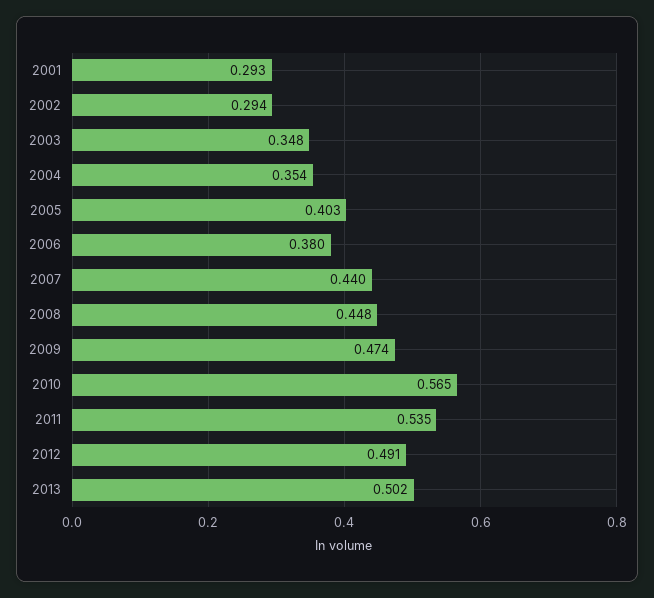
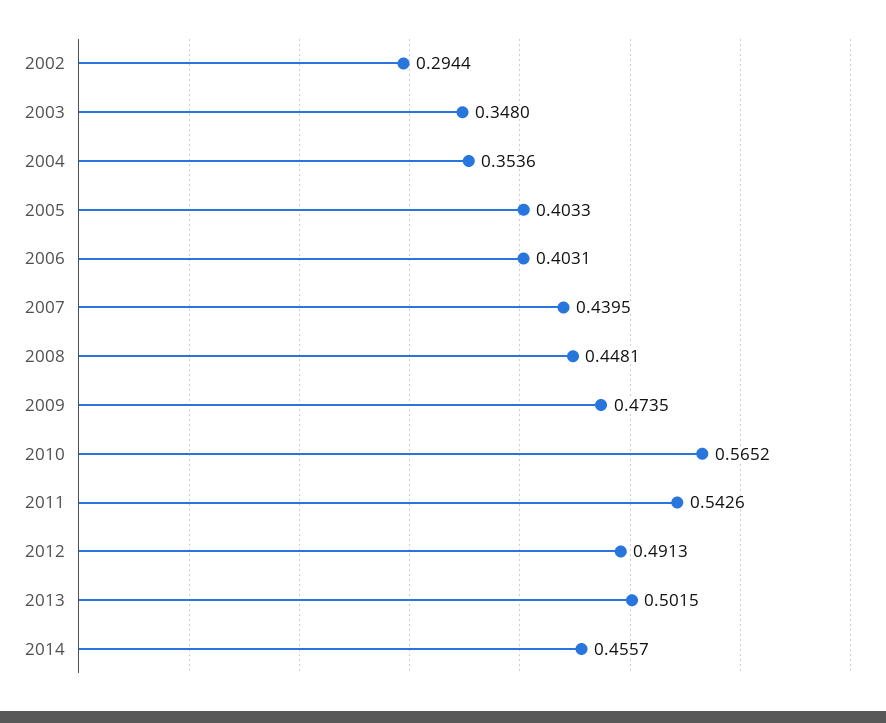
2001: 0.293 -> none
2006: 0.38 -> 0.4031
2011: 0.535 -> 0.5426
2014: none -> 0.4557

